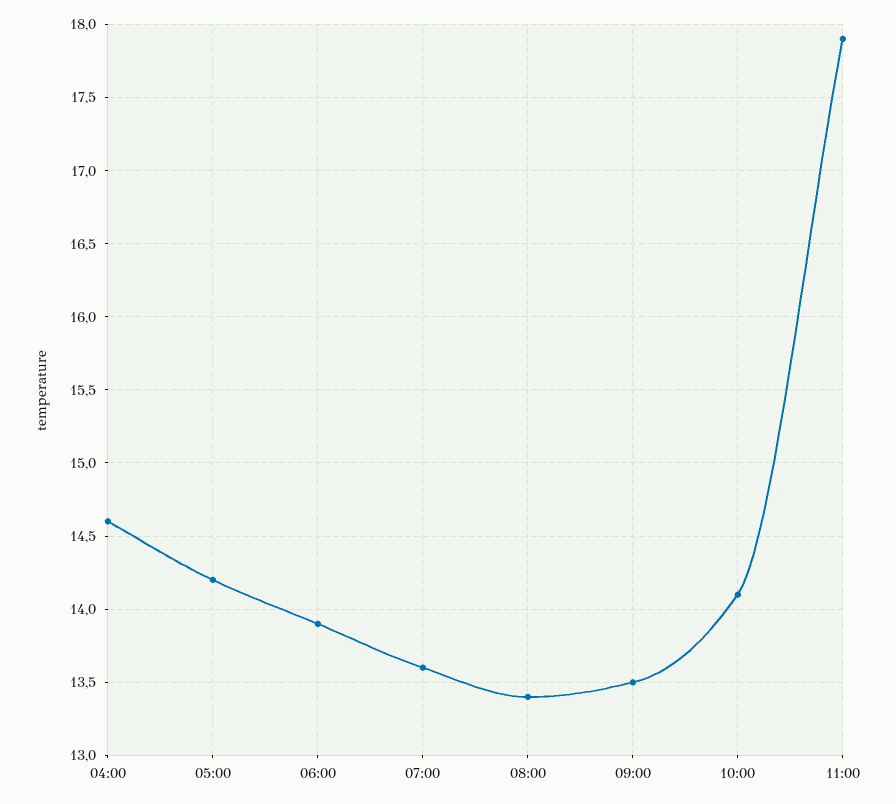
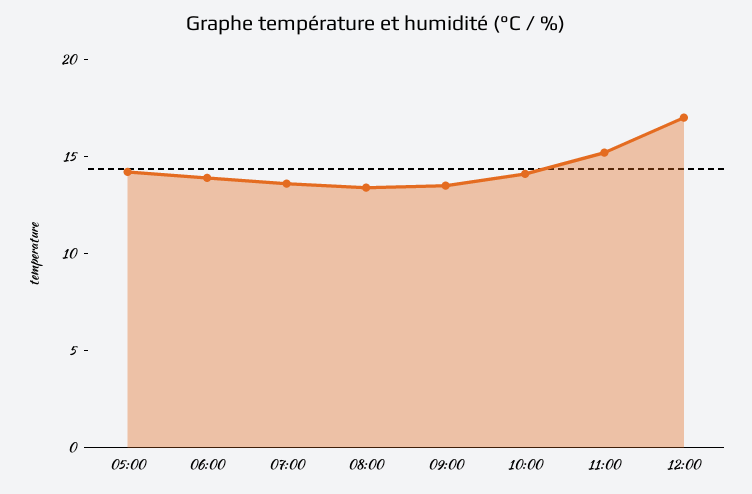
04:00: 14.6 -> none
11:00: 17.9 -> 15
12:00: none -> 17

